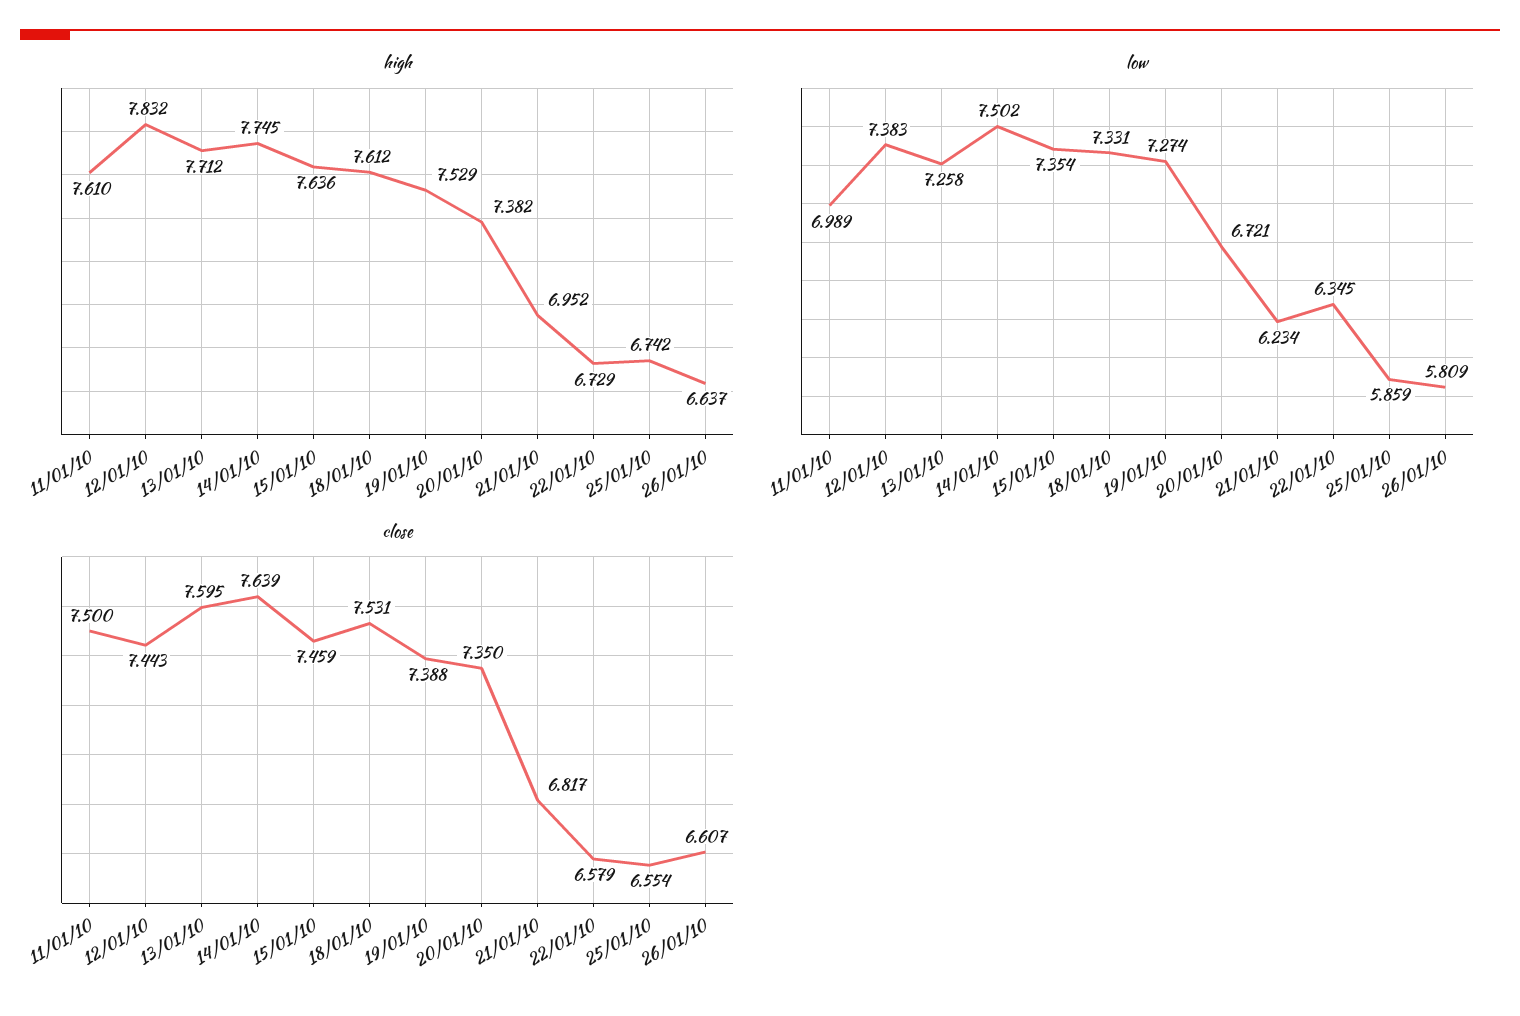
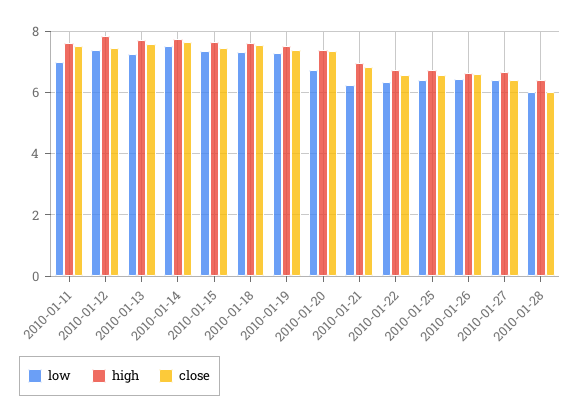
low, 25/01/10: 5.859 -> 6.4
low, 26/01/10: 5.809 -> 6.4
low, 2010-01-27: none -> 6.4
high, 2010-01-27: none -> 6.6
close, 2010-01-27: none -> 6.4
low, 2010-01-28: none -> 6
high, 2010-01-28: none -> 6.4
close, 2010-01-28: none -> 6

